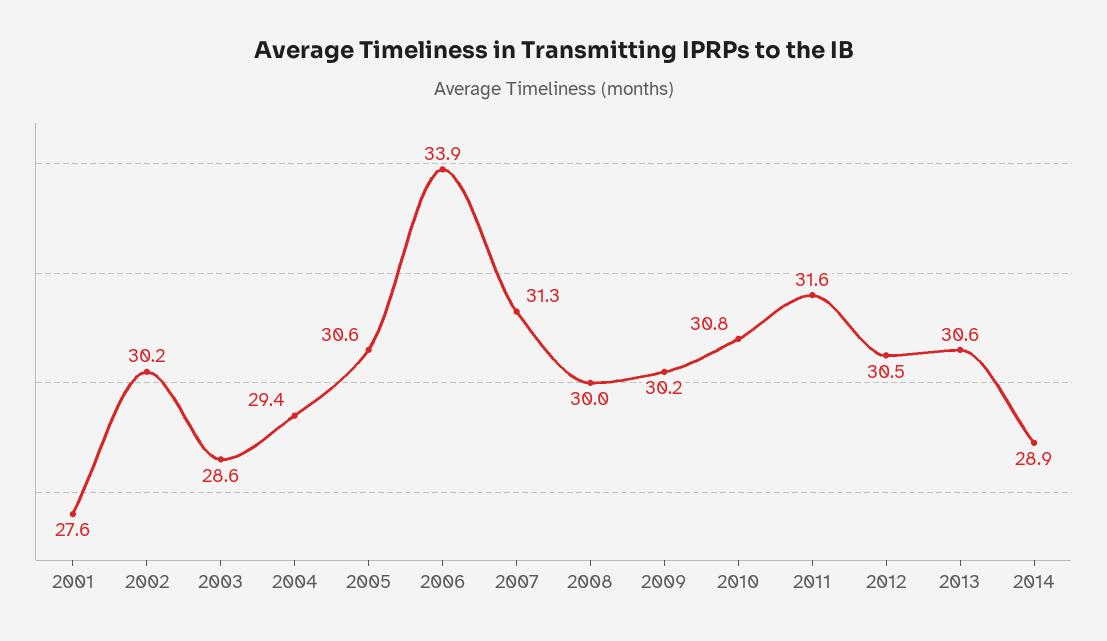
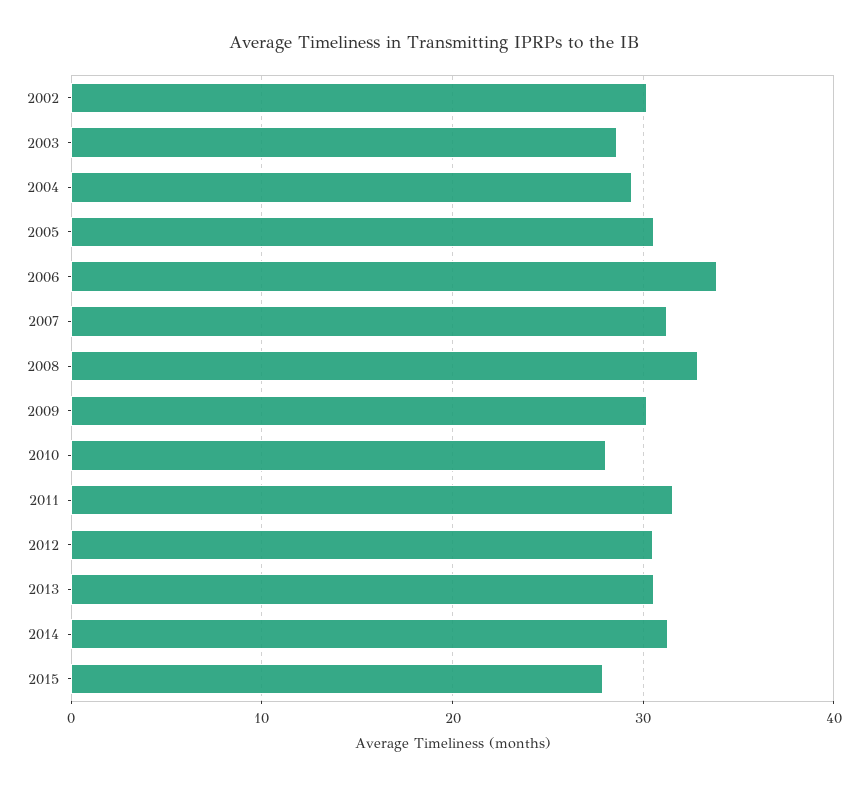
2001: 27.6 -> none
2008: 30 -> 33
2010: 30.8 -> 28
2014: 28.9 -> 31
2015: none -> 28

